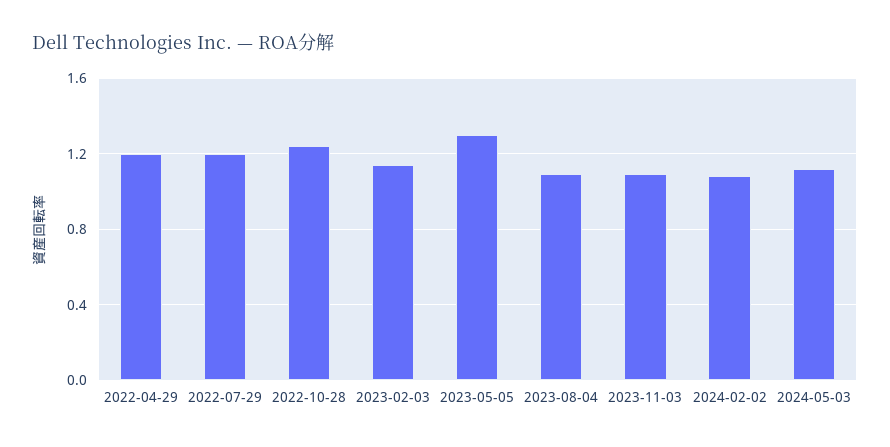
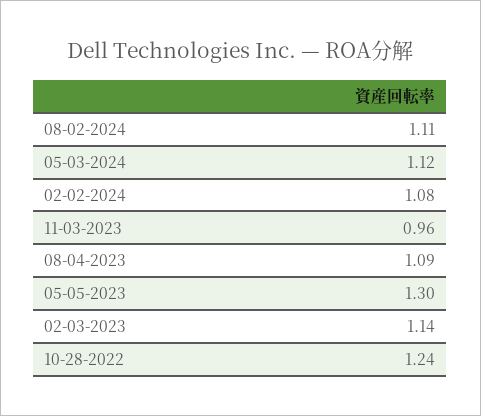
2022-04-29: 1.2 -> none
2022-07-29: 1.2 -> none
2023-11-03: 1.1 -> 0.96
08-02-2024: none -> 1.11

